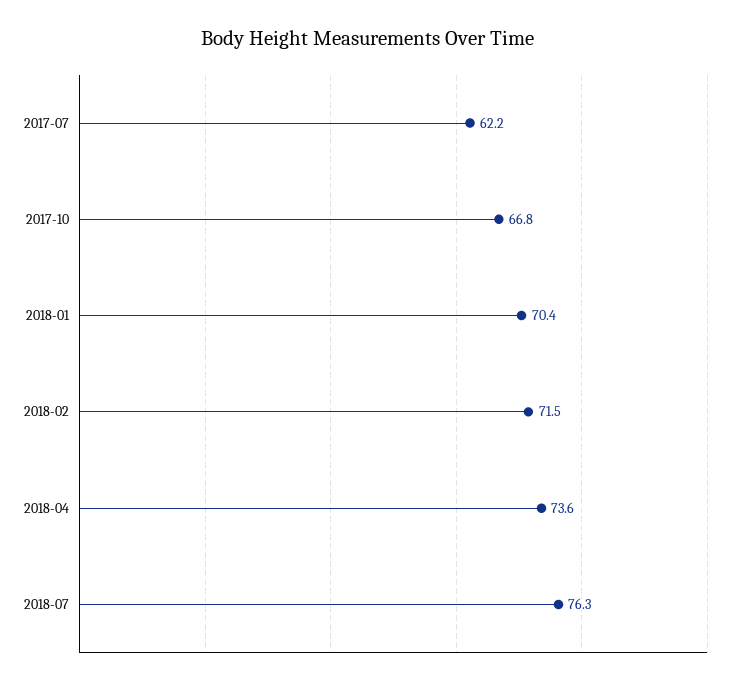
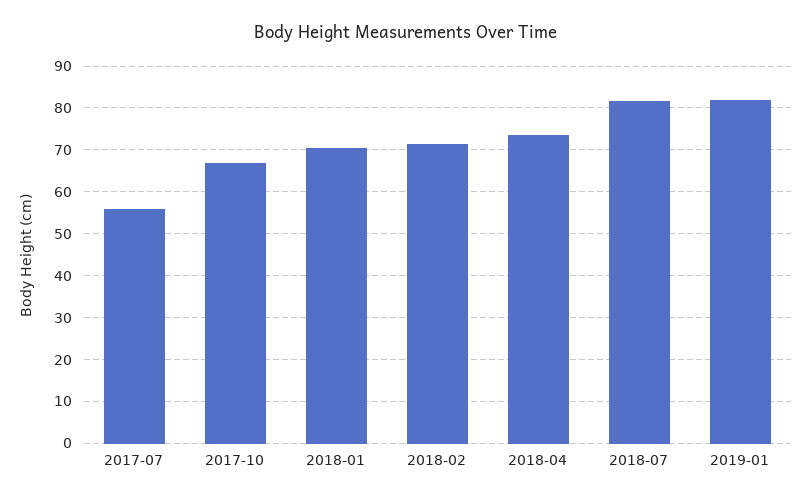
2017-07: 62.2 -> 56
2018-07: 76.3 -> 82
2019-01: none -> 82

